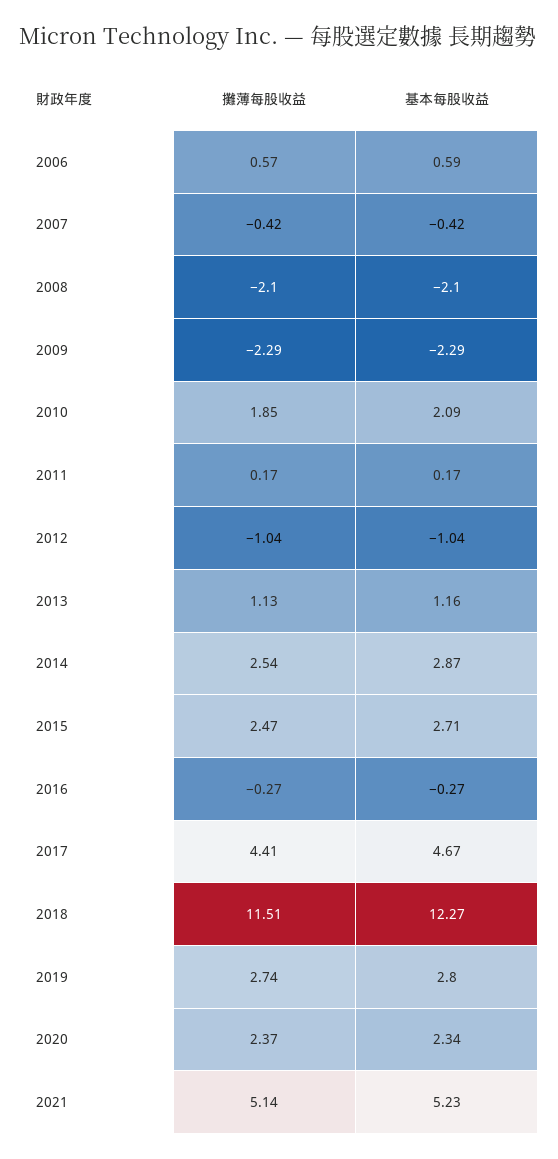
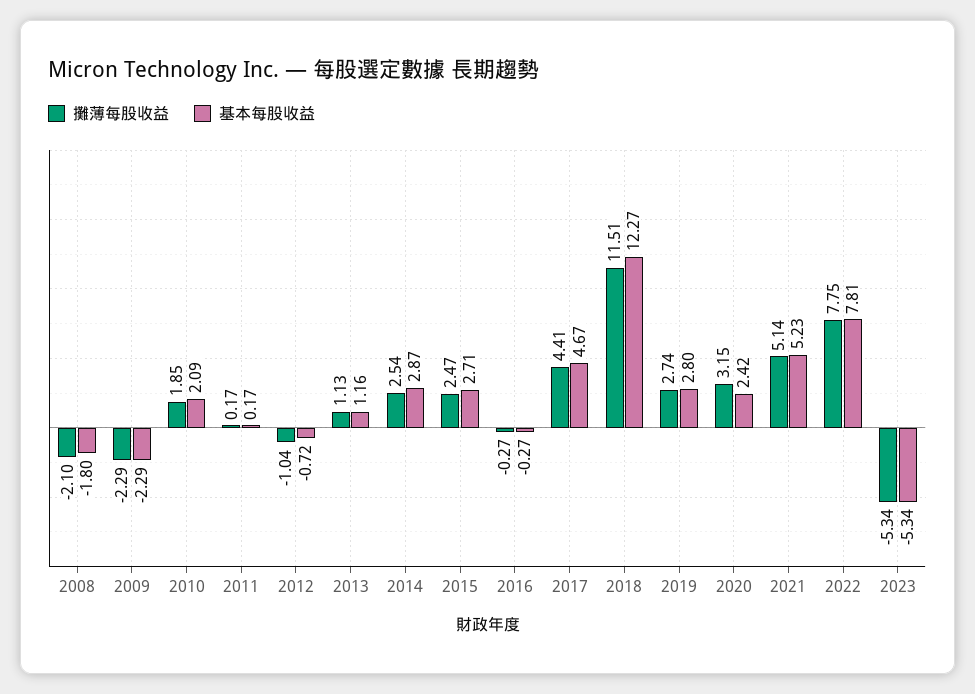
攤薄每股收益, 2006: 0.57 -> none
基本每股收益, 2006: 0.59 -> none
攤薄每股收益, 2007: -0.42 -> none
基本每股收益, 2007: -0.42 -> none
基本每股收益, 2008: -2.1 -> -1.8
基本每股收益, 2012: -1.04 -> -0.72
攤薄每股收益, 2020: 2.37 -> 3.15
基本每股收益, 2020: 2.34 -> 2.42
攤薄每股收益, 2022: none -> 7.75
基本每股收益, 2022: none -> 7.81
攤薄每股收益, 2023: none -> -5.34
基本每股收益, 2023: none -> -5.34

